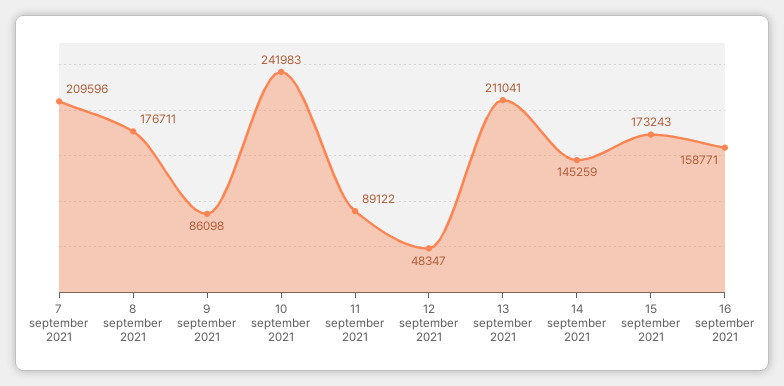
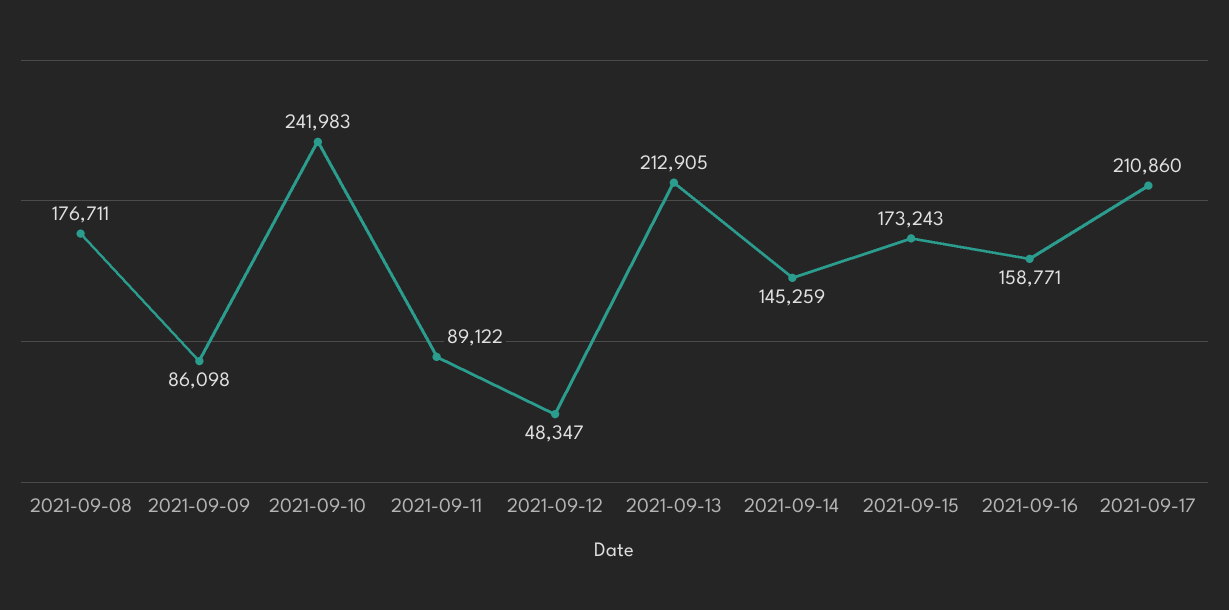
7 september 2021: 209596 -> none
13 september 2021: 211041 -> 212905
2021-09-17: none -> 210860

